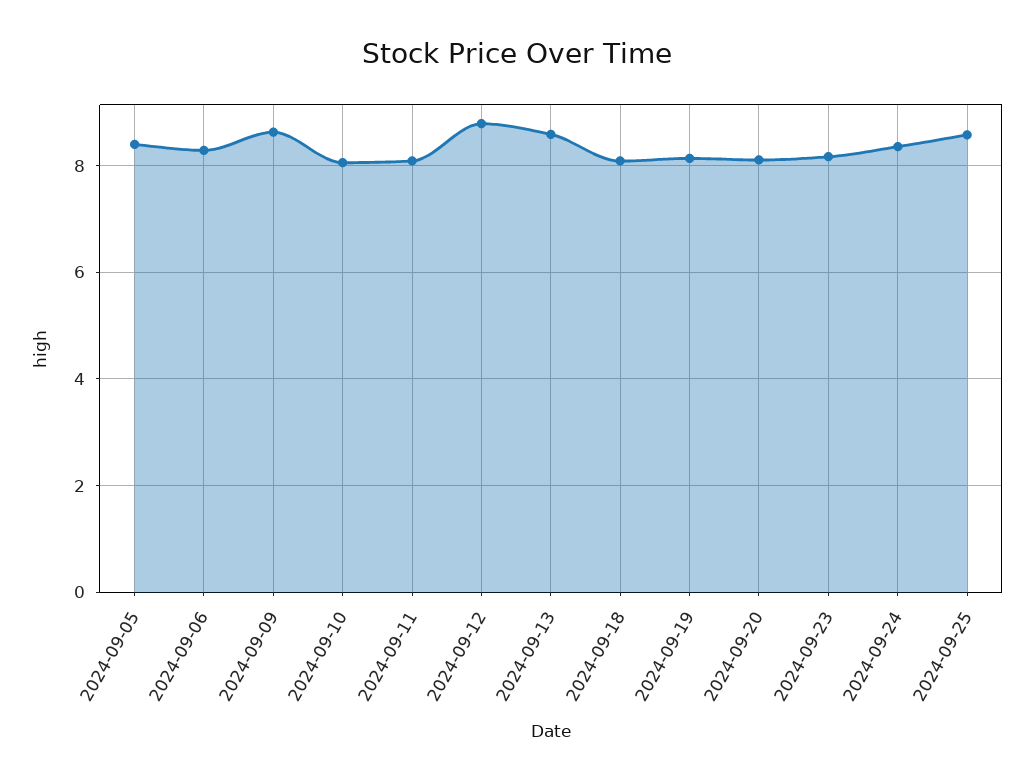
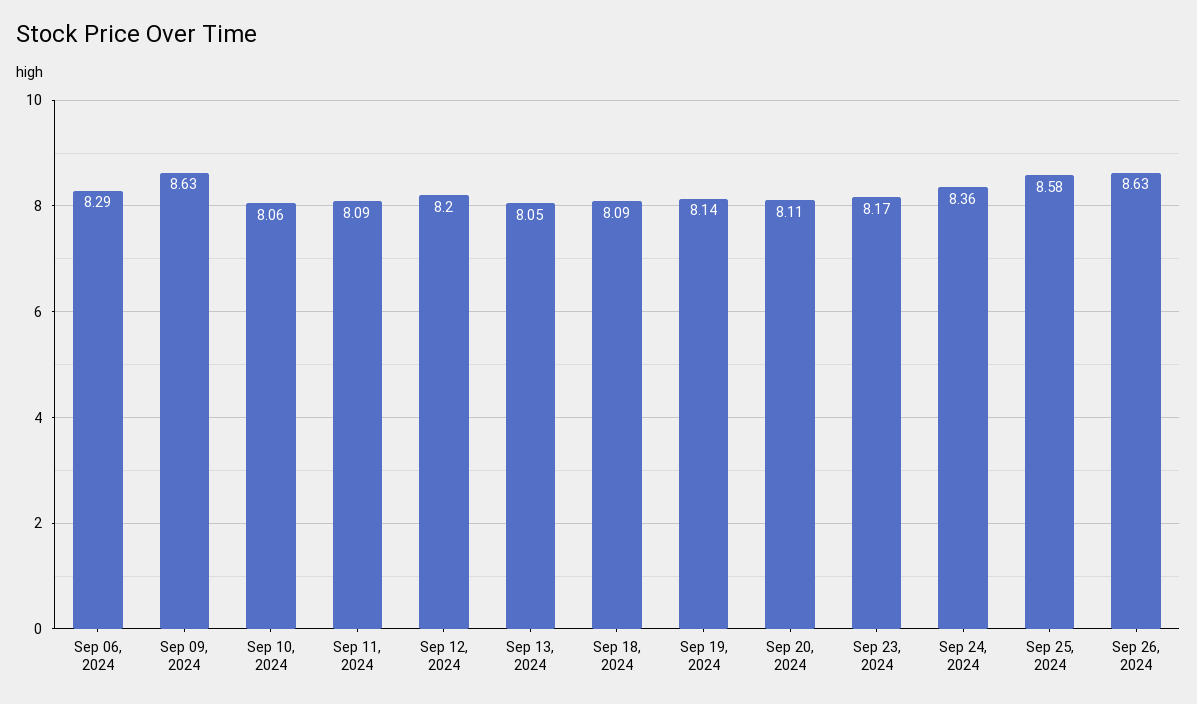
2024-09-05: 8.4 -> none
2024-09-12: 8.8 -> 8.2
2024-09-13: 8.6 -> 8.05
Sep 26, 2024: none -> 8.63

